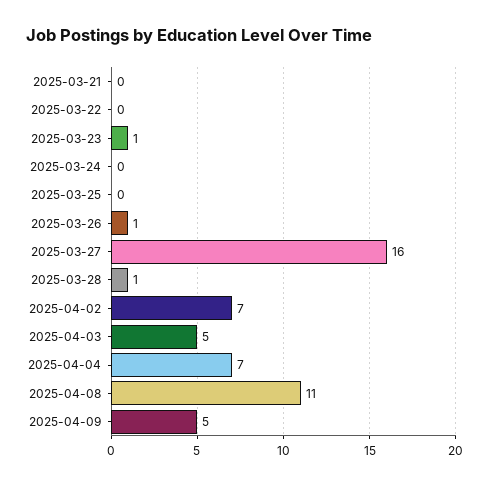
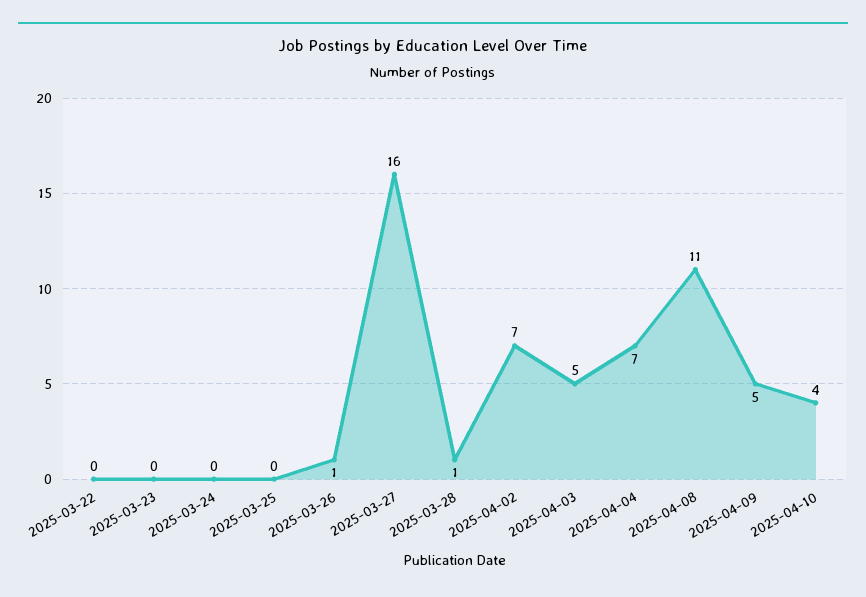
2025-03-21: 0 -> none
2025-03-23: 1 -> 0
2025-04-10: none -> 4

